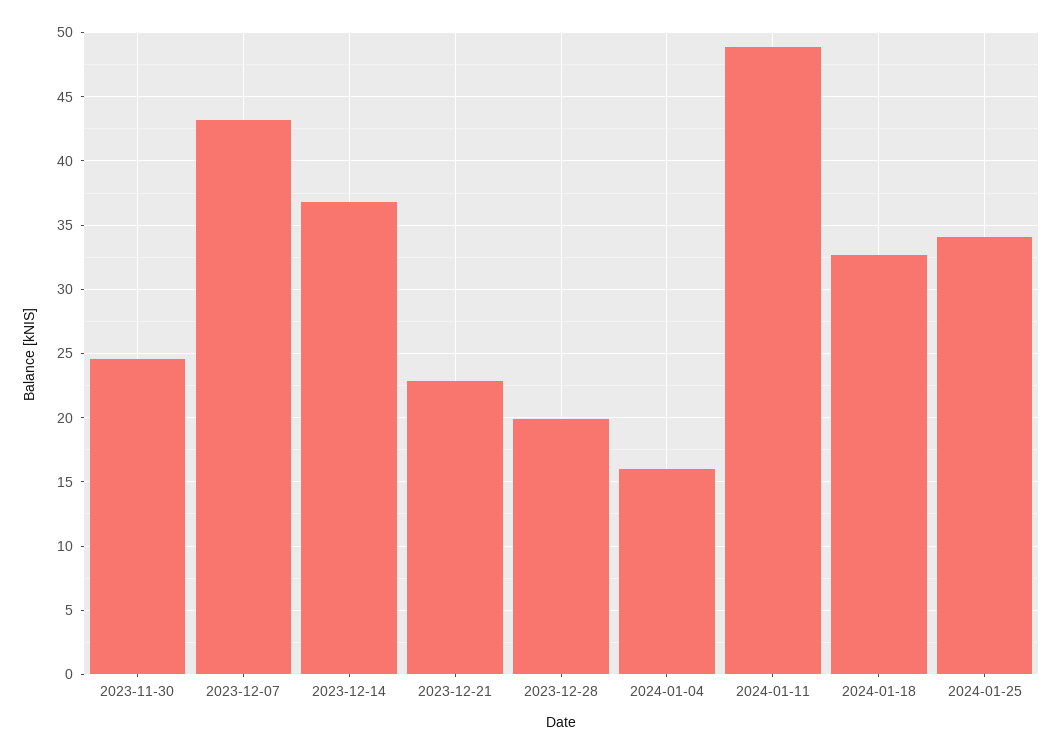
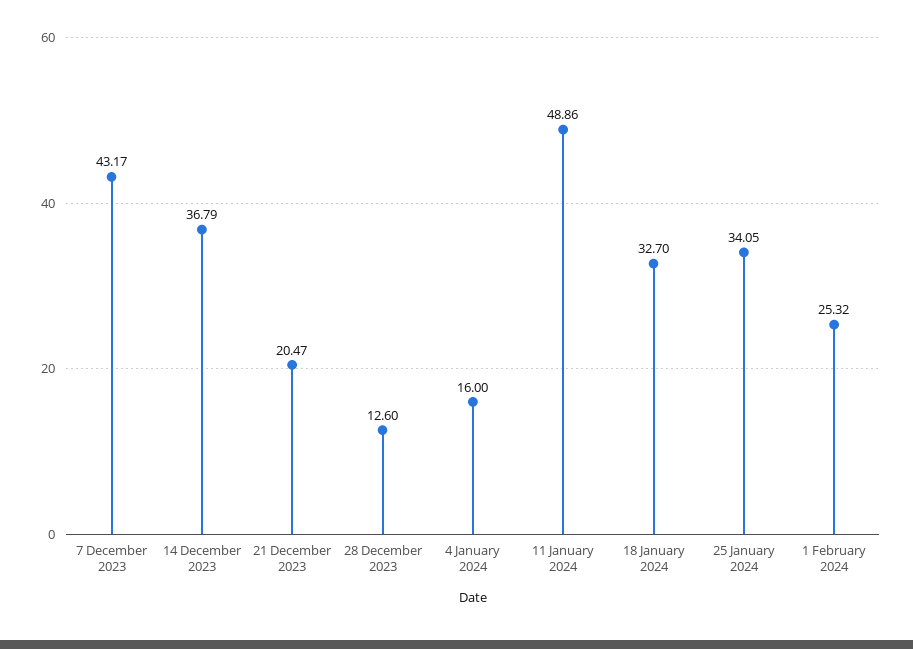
2023-11-30: 24.5 -> none
2023-12-21: 23 -> 20.47
2023-12-28: 20 -> 12.6
1 February 2024: none -> 25.32

